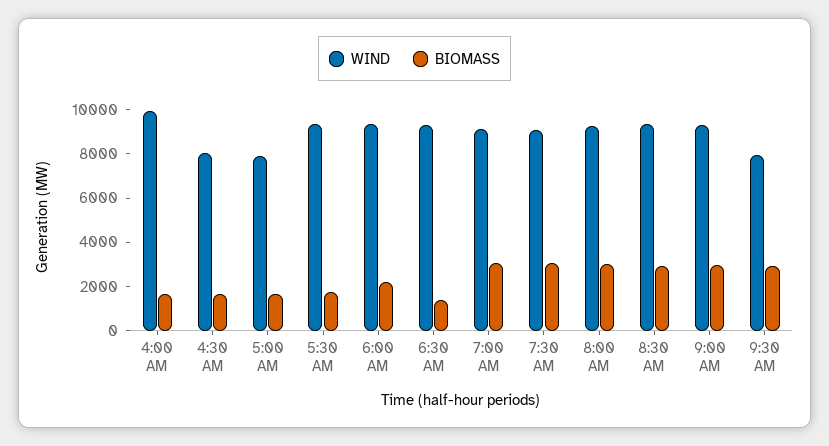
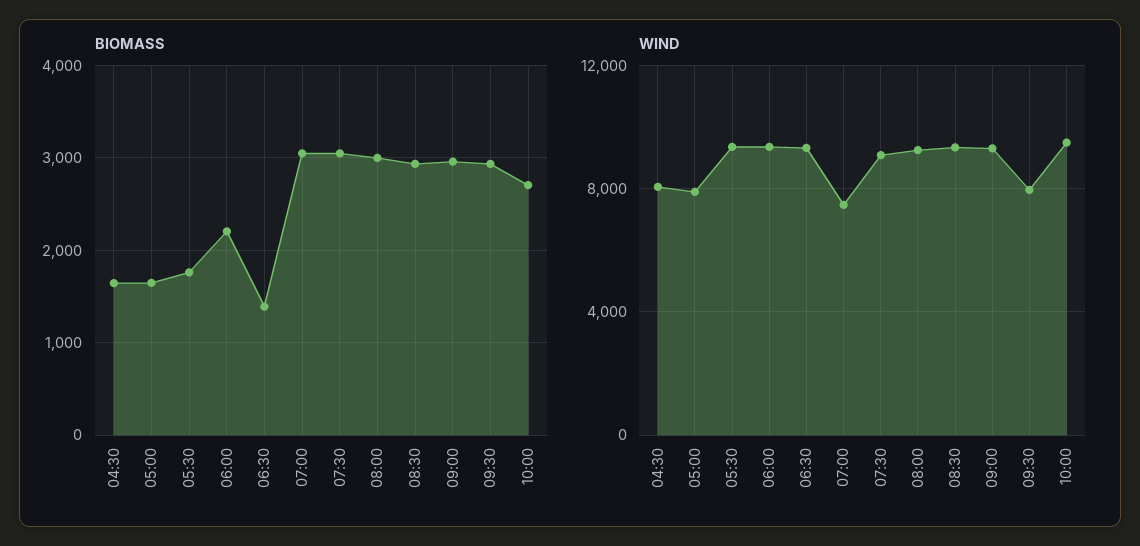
WIND, 4:00 AM: 10000 -> none
BIOMASS, 4:00 AM: 1500 -> none
WIND, 7:00 AM: 9000 -> 7500
BIOMASS, 10:00: none -> 2700
WIND, 10:00: none -> 9500

